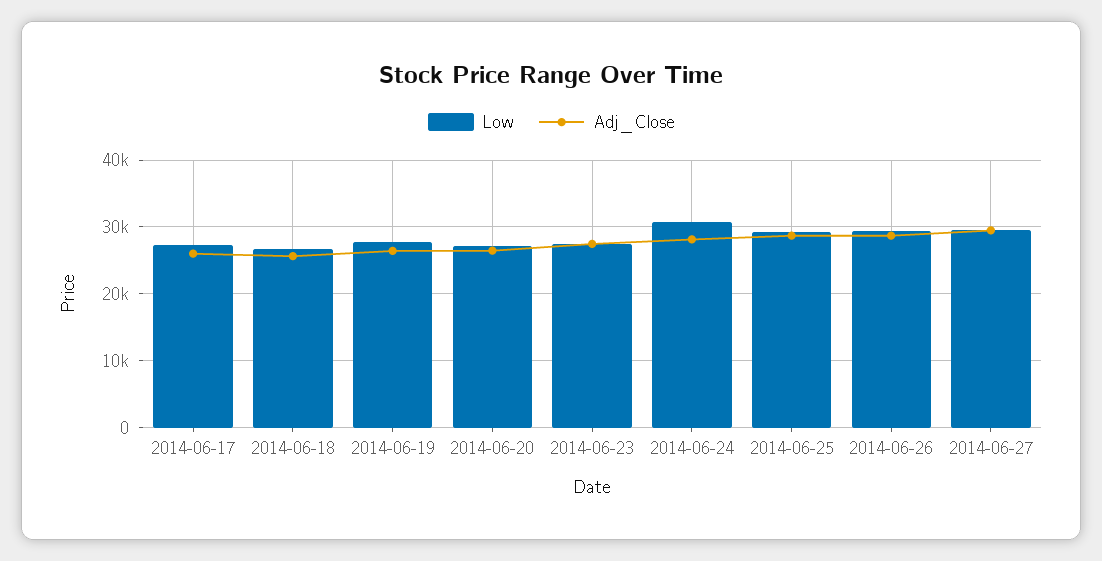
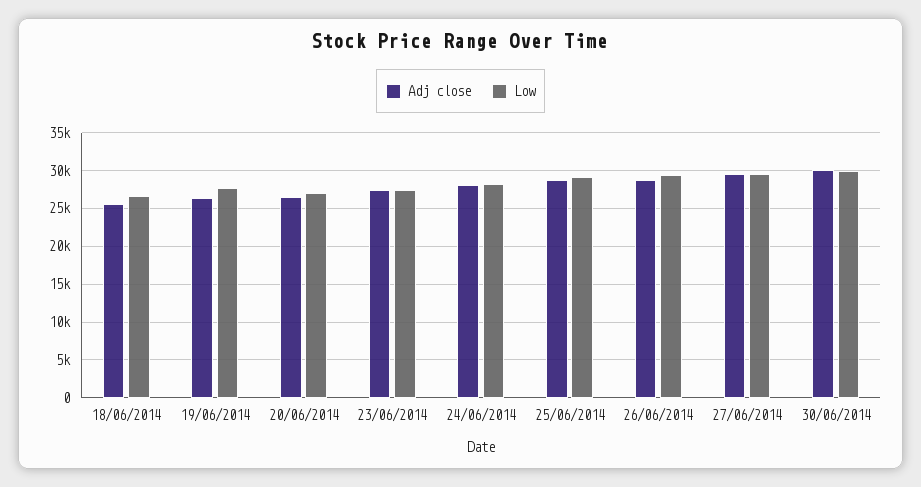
Low, 2014-06-17: 27000 -> none
Adj_Close, 2014-06-17: 26000 -> none
Low, 2014-06-24: 31000 -> 28000
Adj_Close, 30/06/2014: none -> 30000
Low, 30/06/2014: none -> 30000

